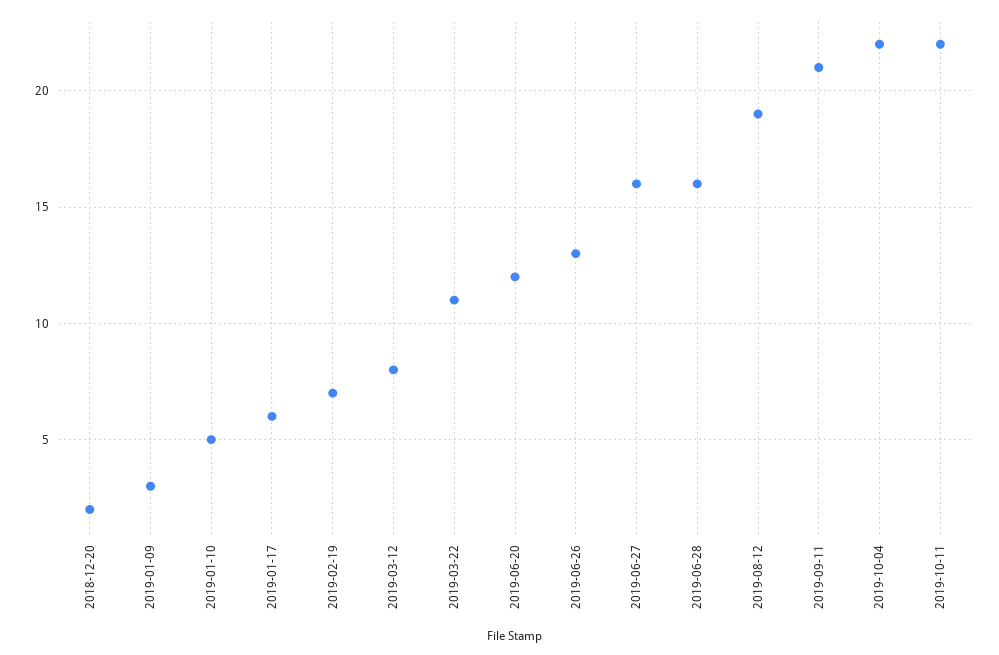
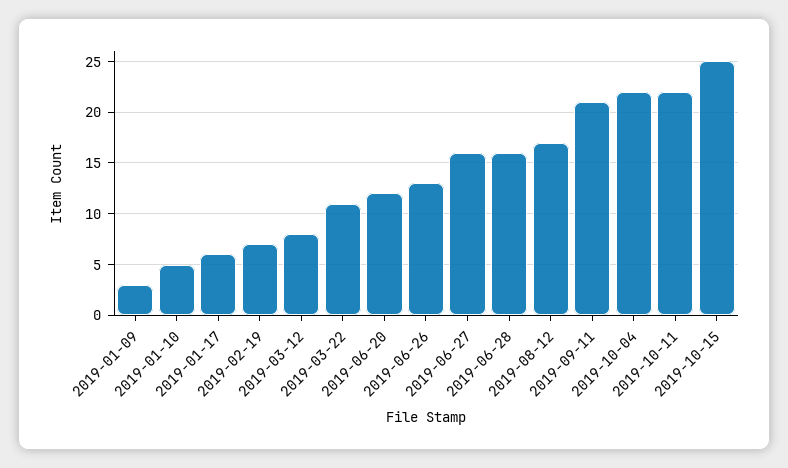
2018-12-20: 2 -> none
2019-08-12: 19 -> 17
2019-10-15: none -> 25

